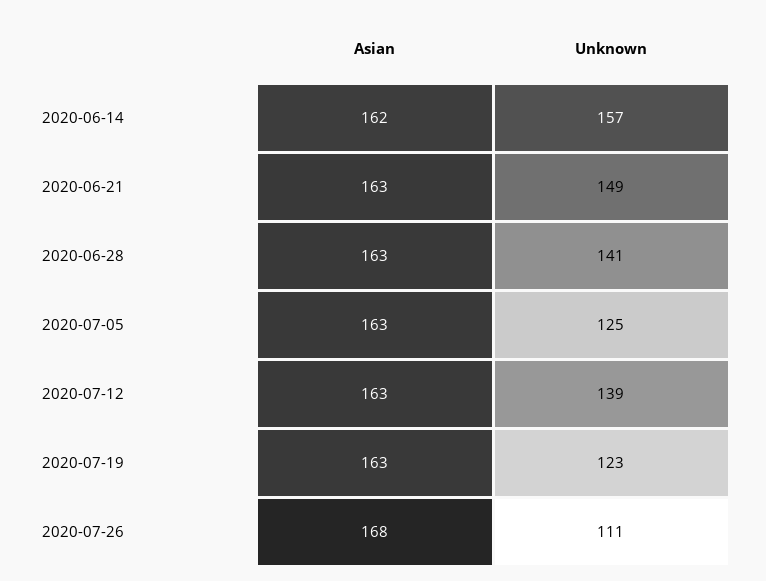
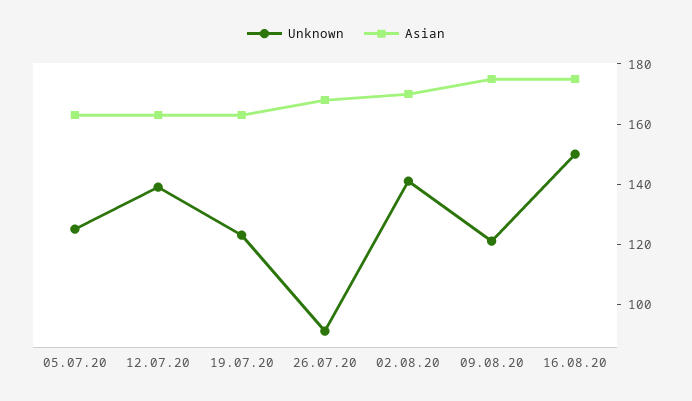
Asian, 2020-06-14: 162 -> none
Unknown, 2020-06-14: 157 -> none
Asian, 2020-06-21: 163 -> none
Unknown, 2020-06-21: 149 -> none
Asian, 2020-06-28: 163 -> none
Unknown, 2020-06-28: 141 -> none
Unknown, 2020-07-26: 111 -> 90
Unknown, 02.08.20: none -> 140
Asian, 02.08.20: none -> 170
Unknown, 09.08.20: none -> 120
Asian, 09.08.20: none -> 175
Unknown, 16.08.20: none -> 150
Asian, 16.08.20: none -> 175

